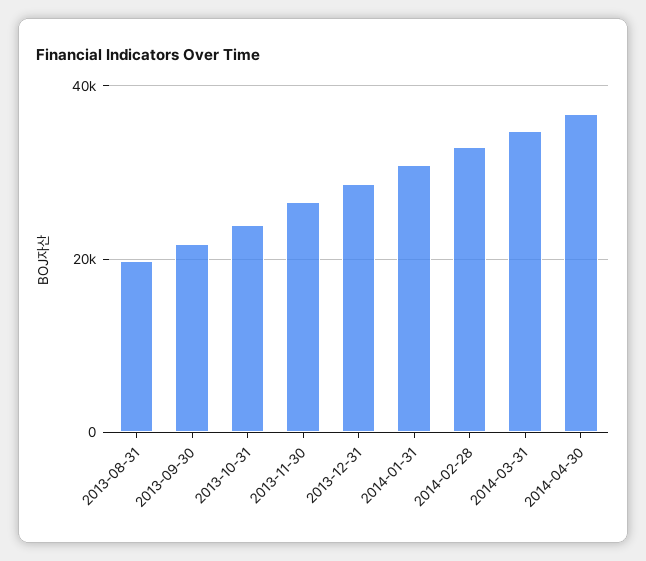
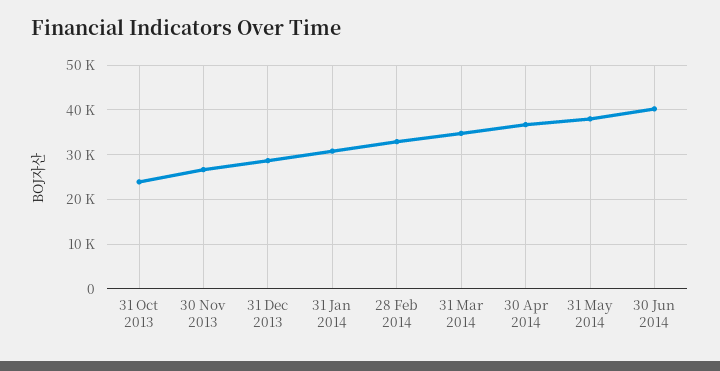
2013-08-31: 20000 -> none
2013-09-30: 22000 -> none
31 May 2014: none -> 38000
30 Jun 2014: none -> 40000

